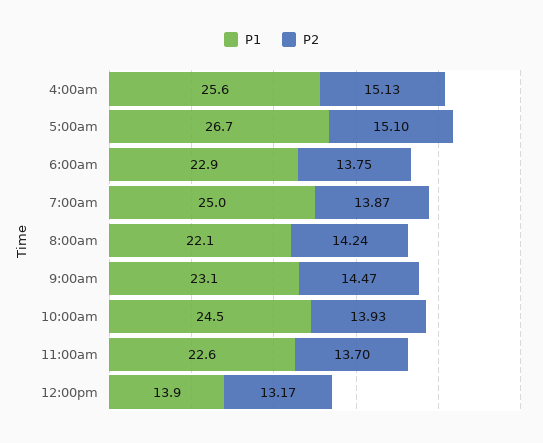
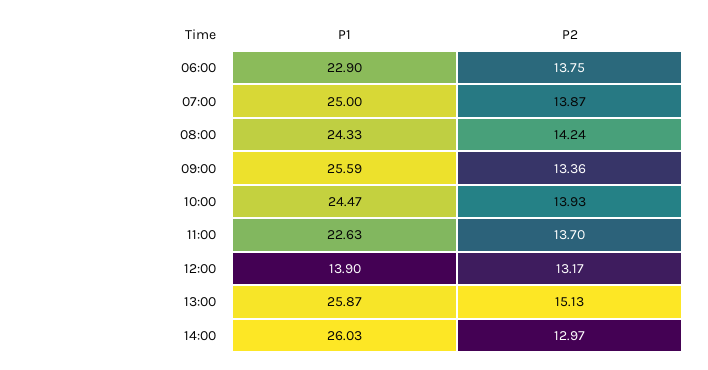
P1, 4:00am: 25.6 -> none
P2, 4:00am: 15.13 -> none
P1, 5:00am: 26.7 -> none
P2, 5:00am: 15.1 -> none
P1, 8:00am: 22.1 -> 24.33
P1, 9:00am: 23.1 -> 25.59
P2, 9:00am: 14.47 -> 13.36
P1, 13:00: none -> 25.87
P2, 13:00: none -> 15.13
P1, 14:00: none -> 26.03
P2, 14:00: none -> 12.97

